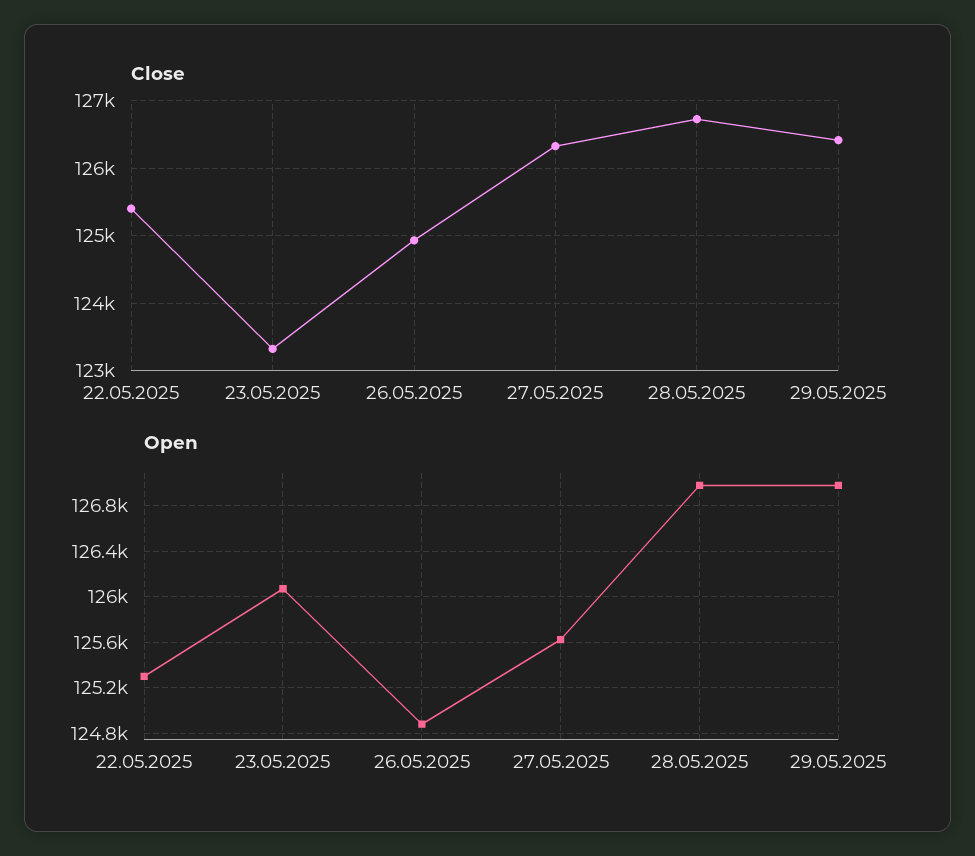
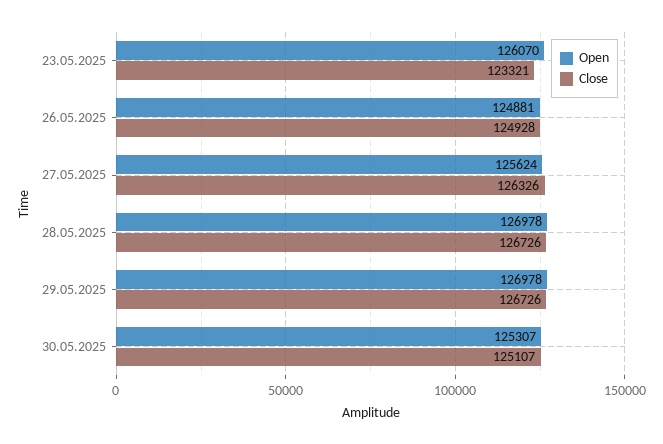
Close, 22.05.2025: 125400 -> none
Close, 29.05.2025: 126400 -> 126726
Open, 22.05.2025: 125300 -> none
Open, 30.05.2025: none -> 125307
Close, 30.05.2025: none -> 125107

